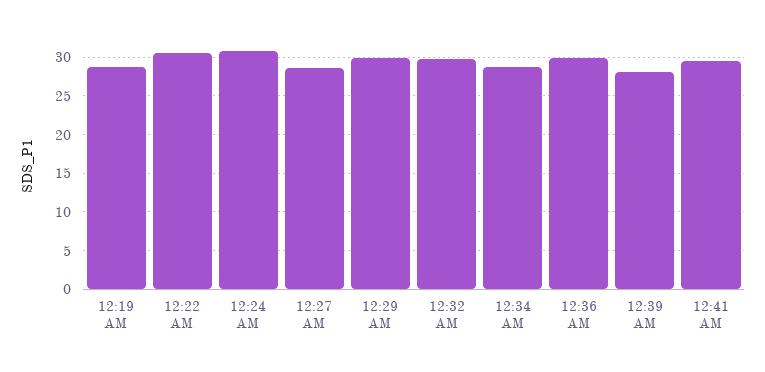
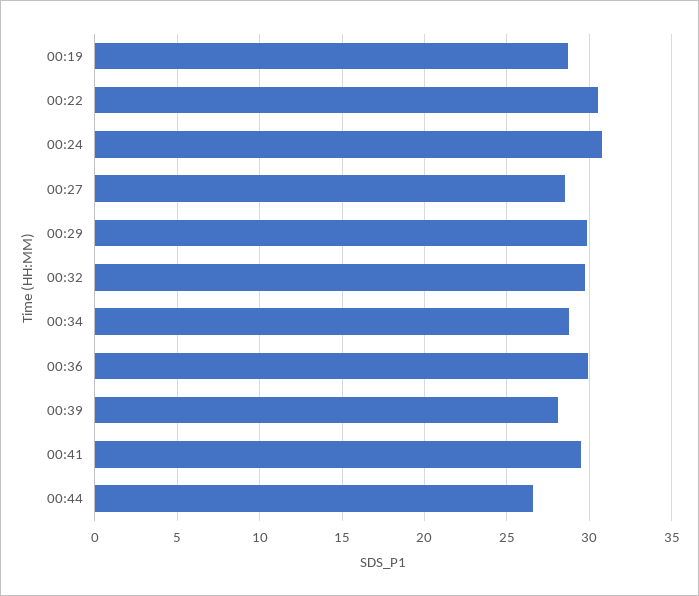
00:44: none -> 26.5

